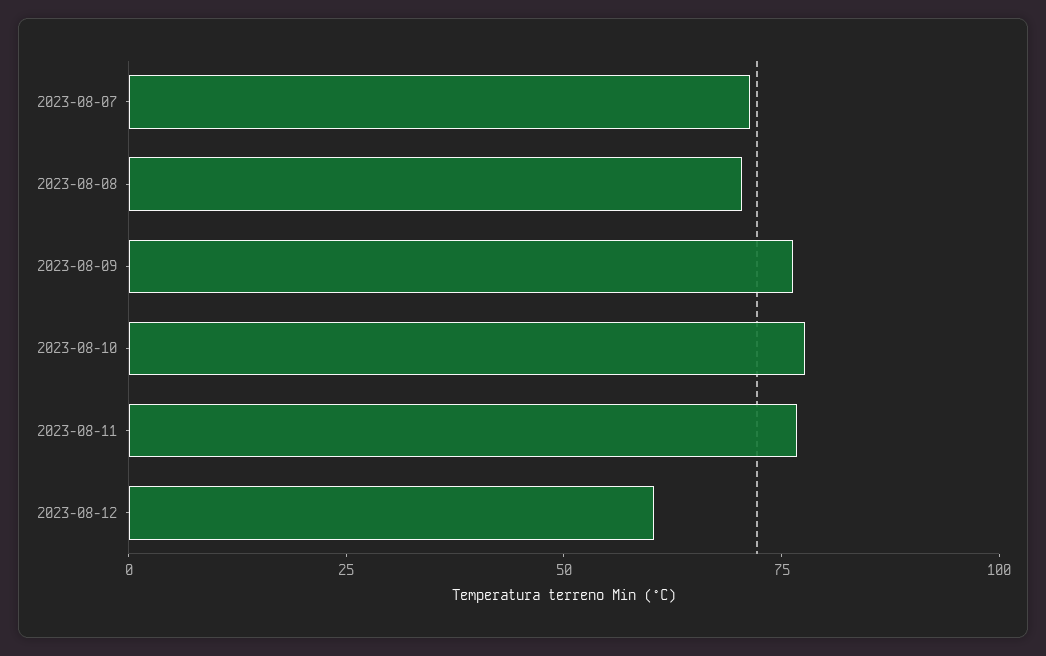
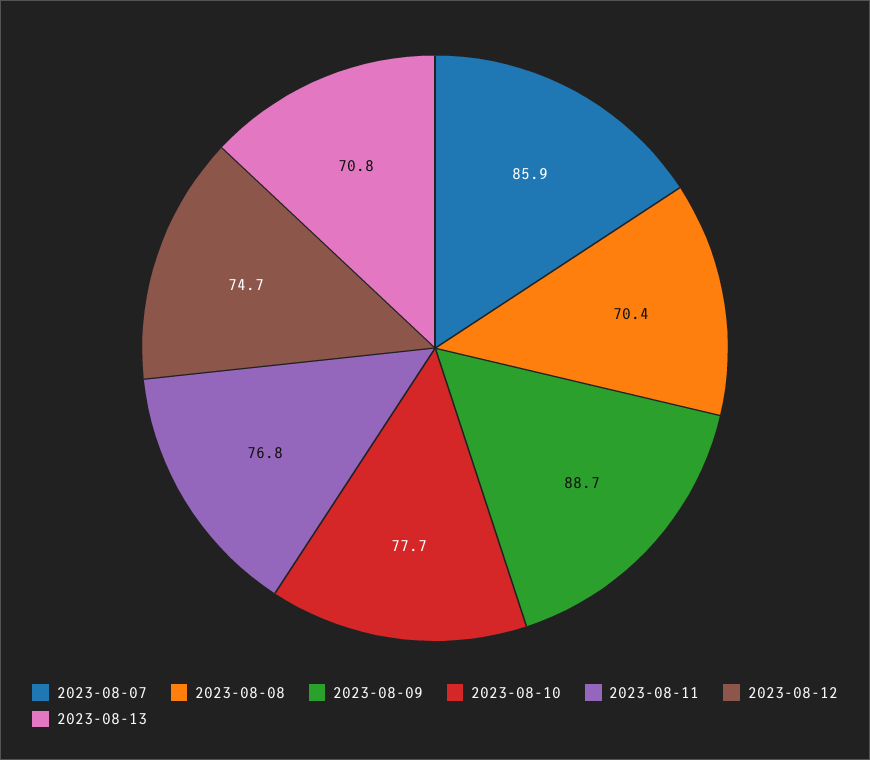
2023-08-07: 70 -> 85.9
2023-08-09: 75 -> 88.7
2023-08-12: 60 -> 74.7
2023-08-13: none -> 70.8

